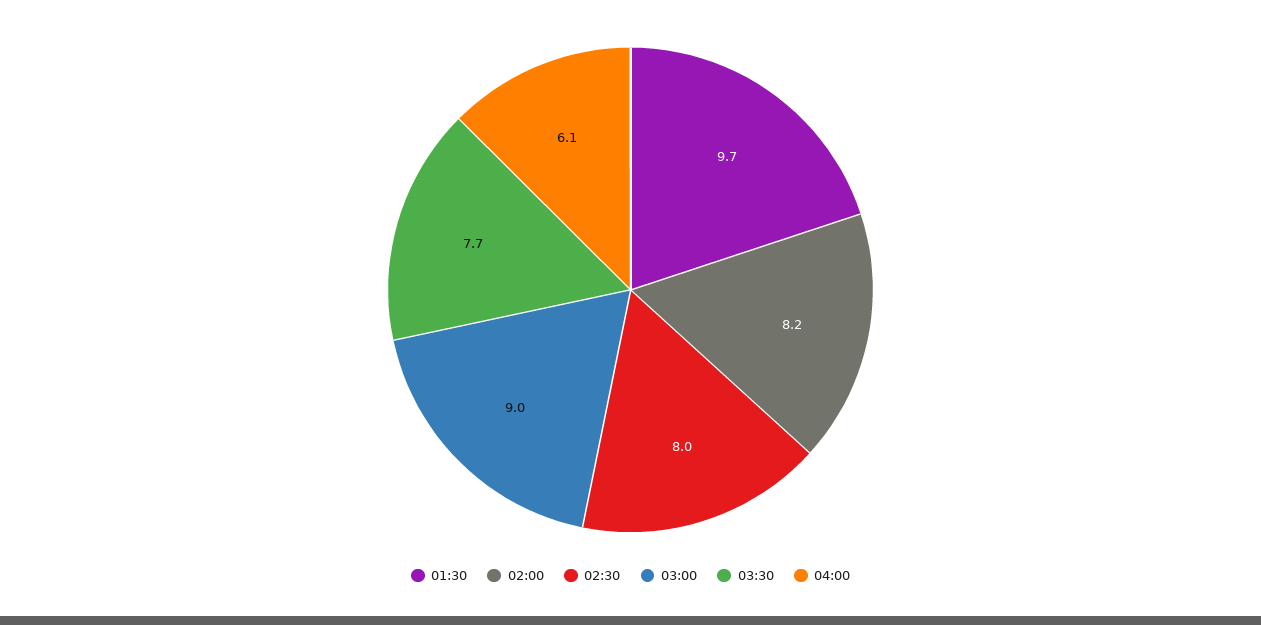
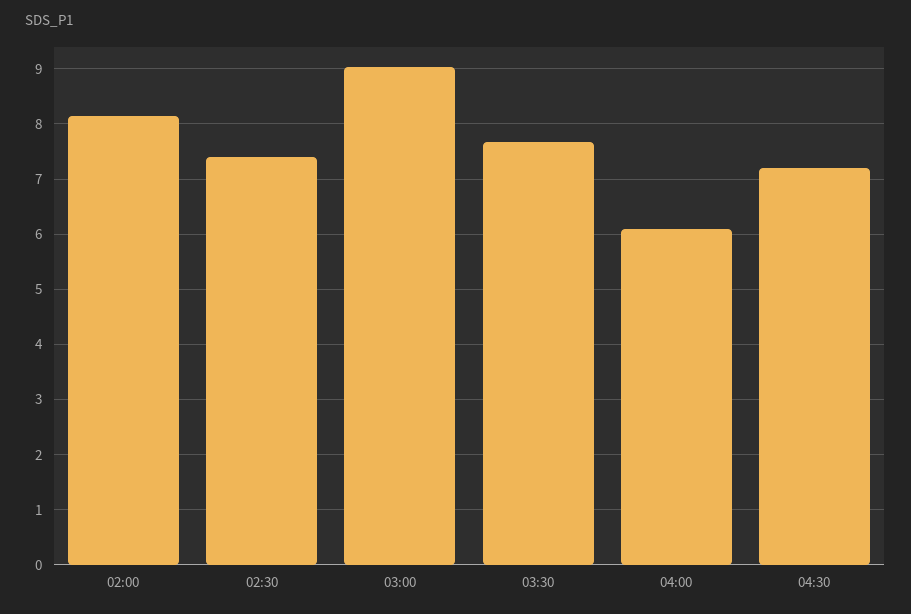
01:30: 9.7 -> none
02:30: 8 -> 7.4
04:30: none -> 7.2

